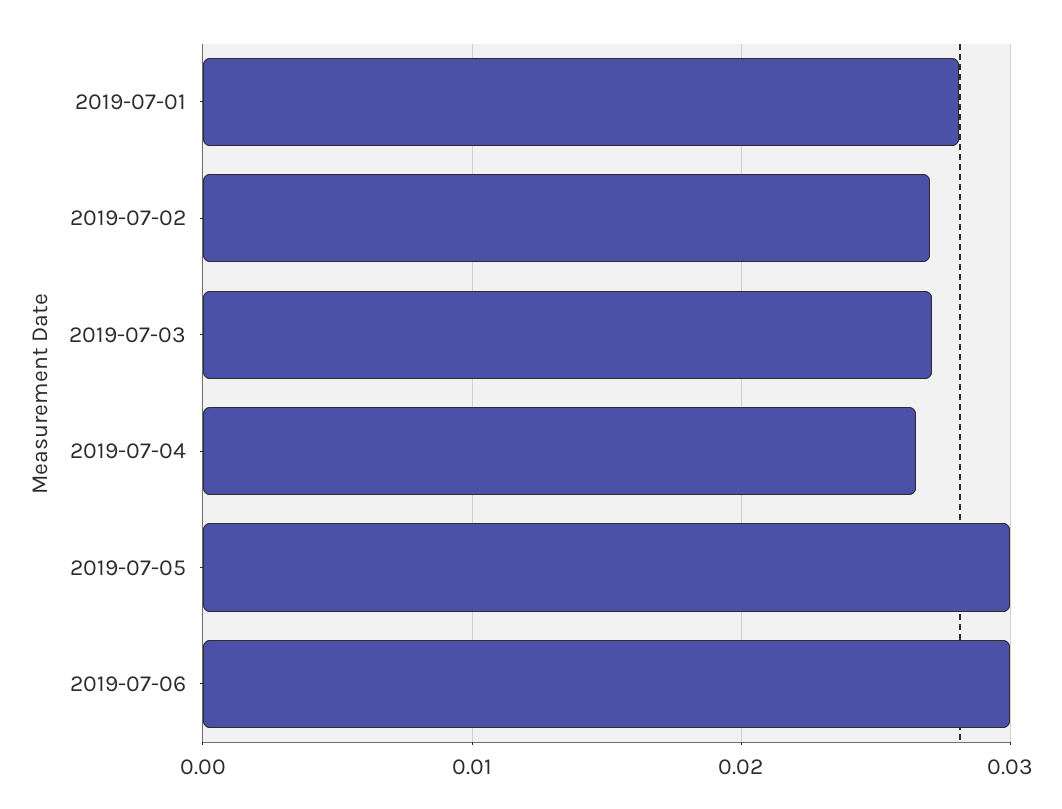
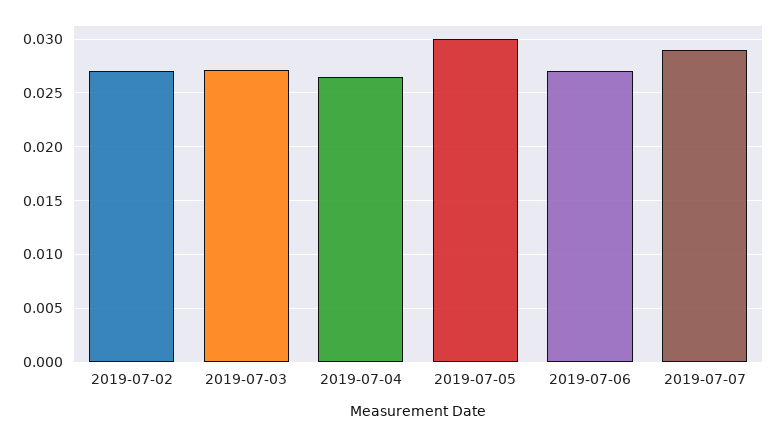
2019-07-01: 0.028 -> none
2019-07-06: 0.03 -> 0.027
2019-07-07: none -> 0.029

